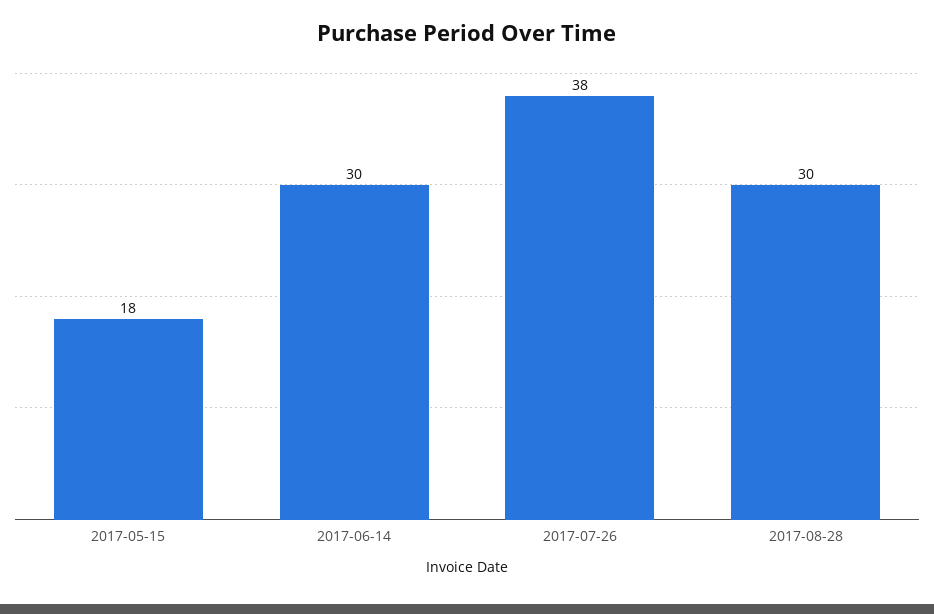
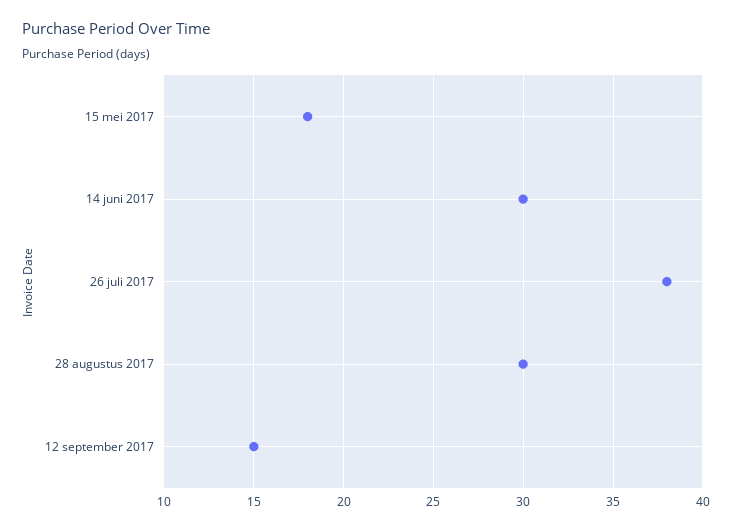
12 september 2017: none -> 15

